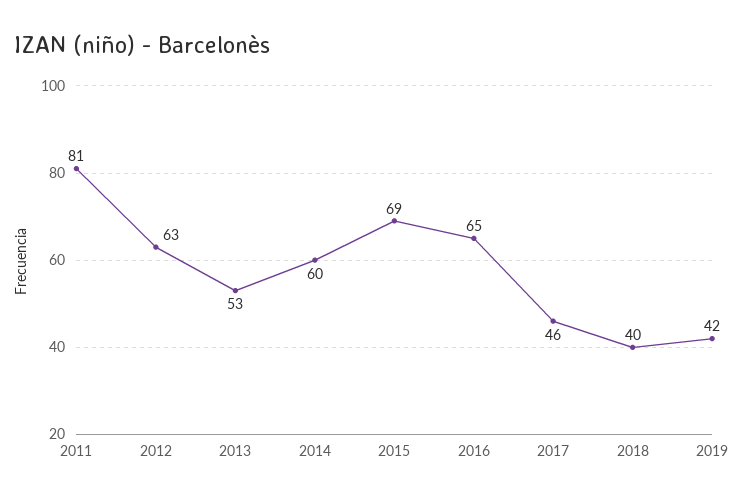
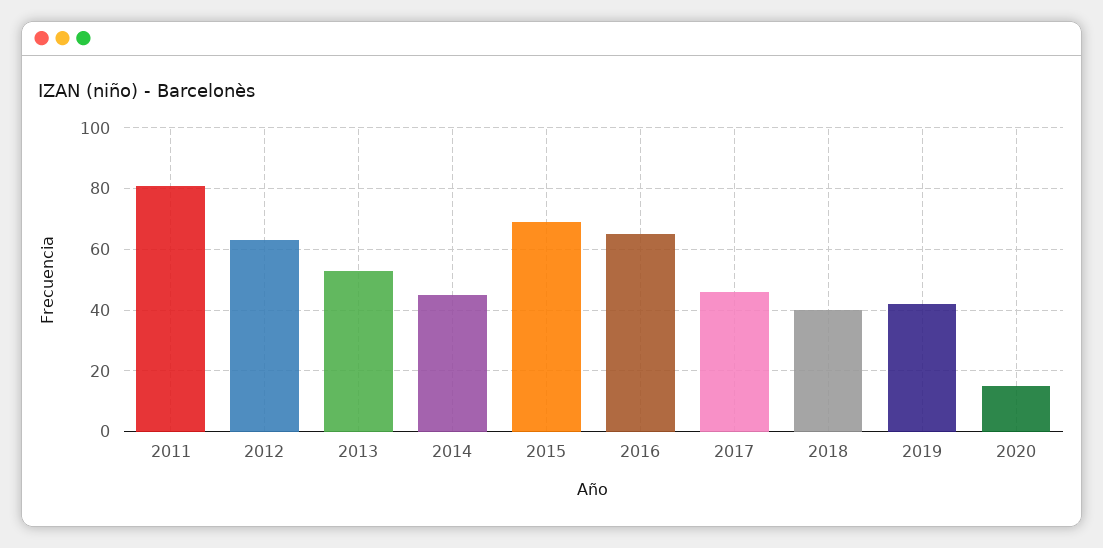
2014: 60 -> 45
2020: none -> 15

